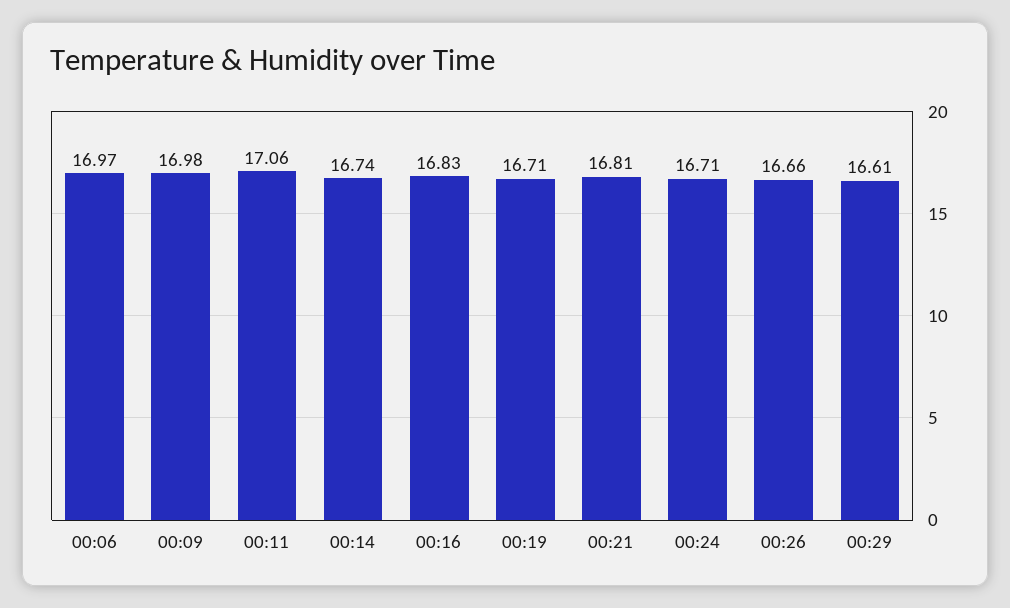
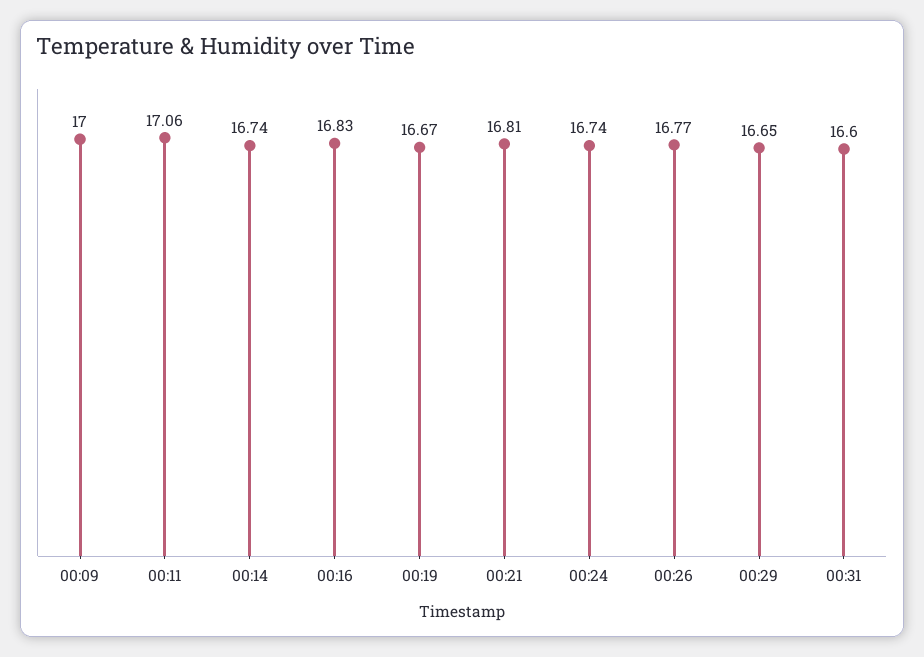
00:06: 16.97 -> none
00:09: 16.98 -> 17
00:19: 16.71 -> 16.67
00:24: 16.71 -> 16.74
00:26: 16.66 -> 16.77
00:29: 16.61 -> 16.65
00:31: none -> 16.6

